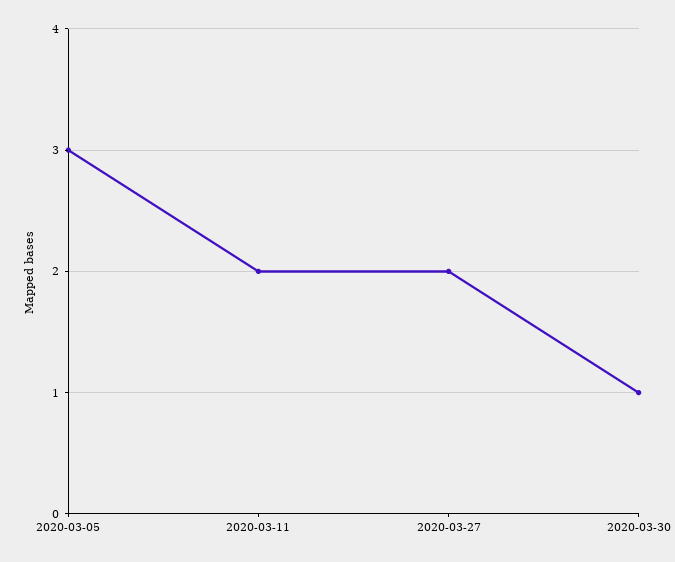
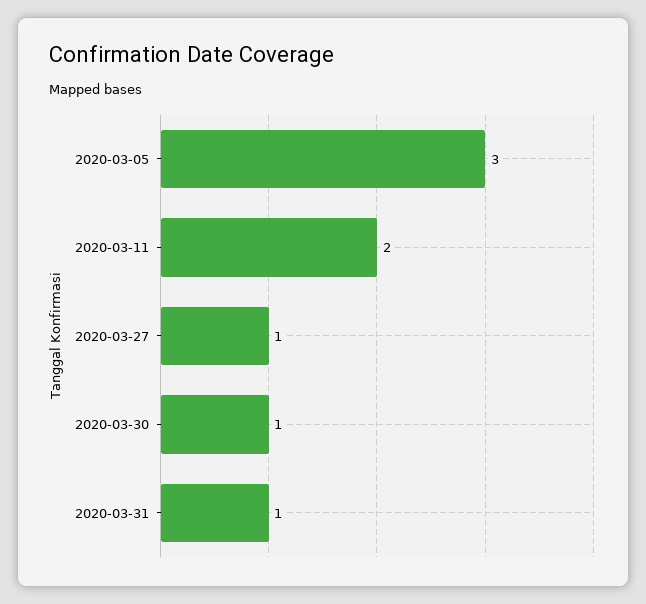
2020-03-27: 2 -> 1
2020-03-31: none -> 1

